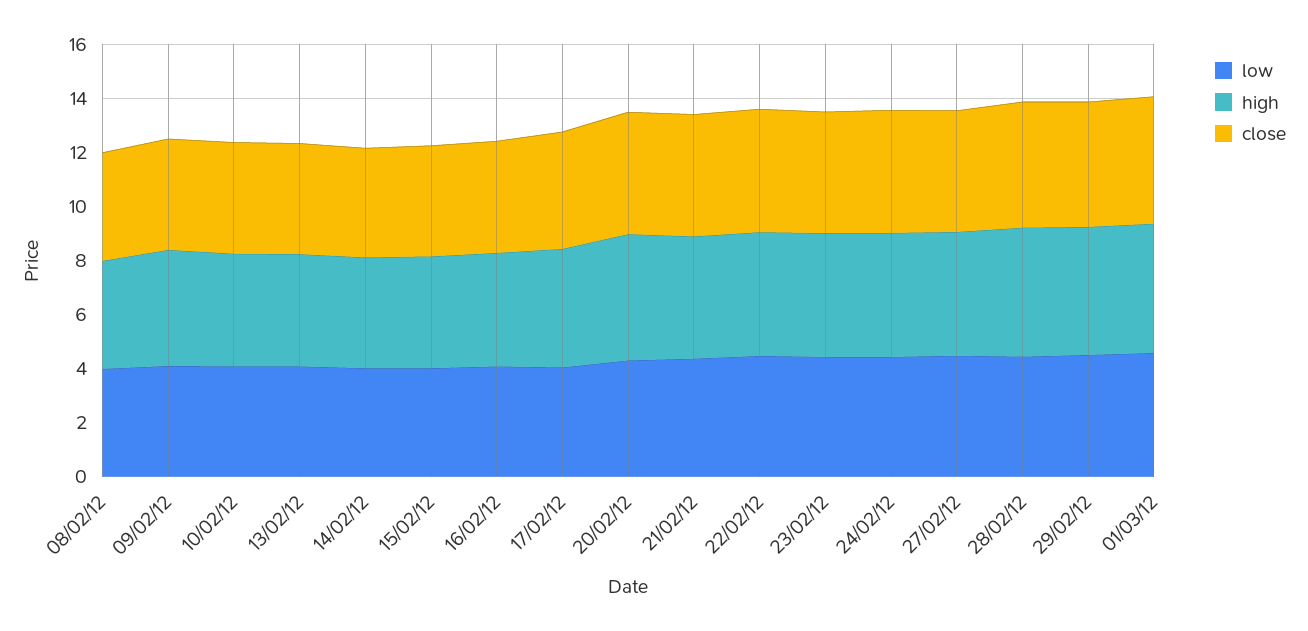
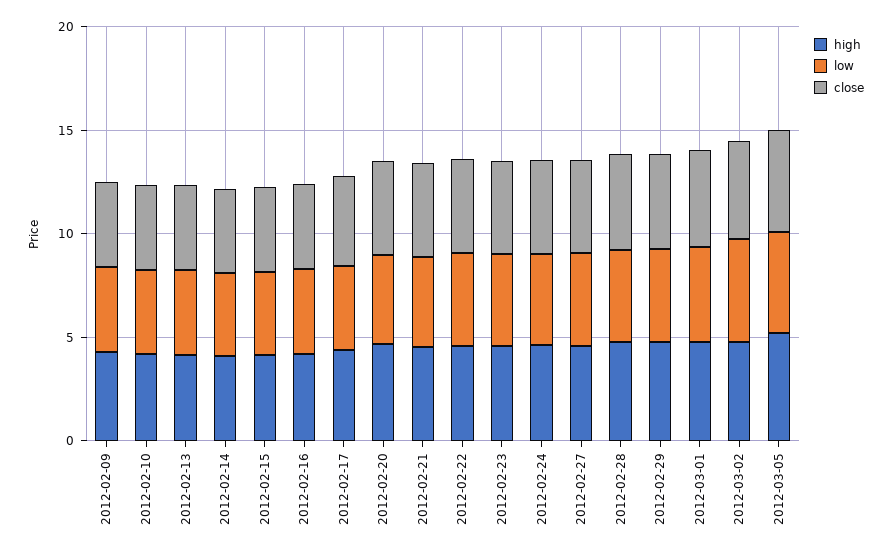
low, 08/02/12: 4 -> none
high, 08/02/12: 4 -> none
close, 08/02/12: 4 -> none
high, 2012-03-02: none -> 5
low, 2012-03-02: none -> 5
close, 2012-03-02: none -> 5
high, 2012-03-05: none -> 5
low, 2012-03-05: none -> 5
close, 2012-03-05: none -> 5

